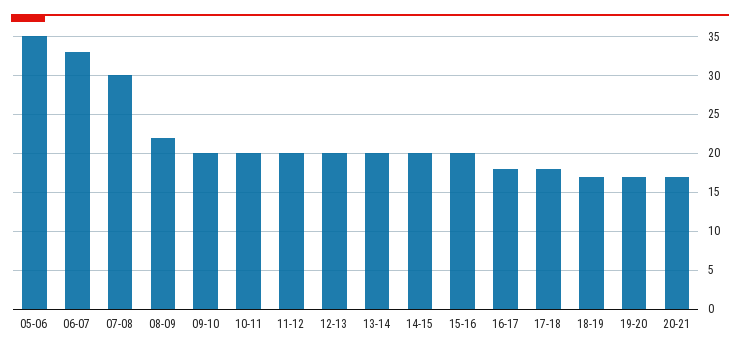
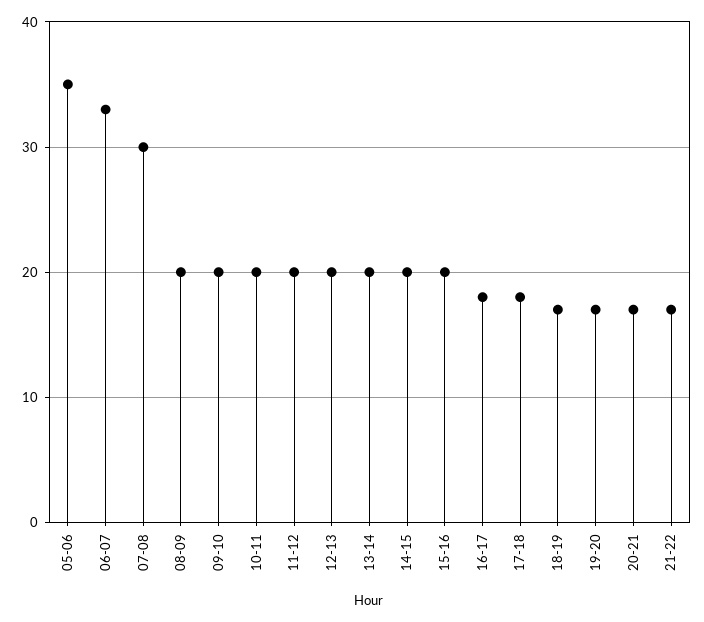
08-09: 22 -> 20
21-22: none -> 17

